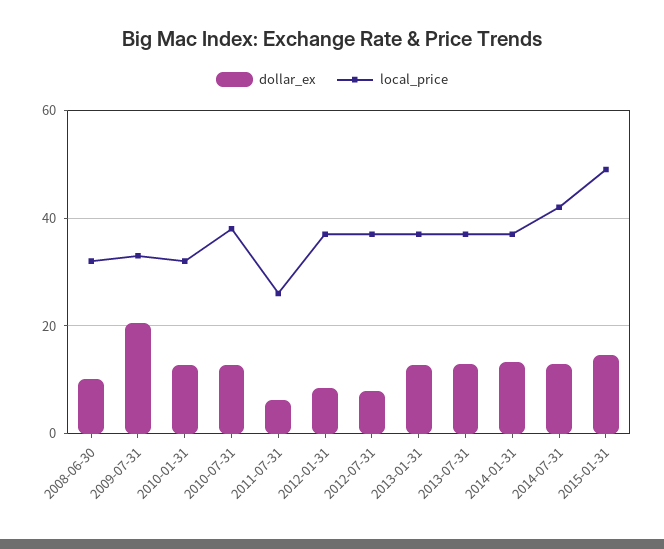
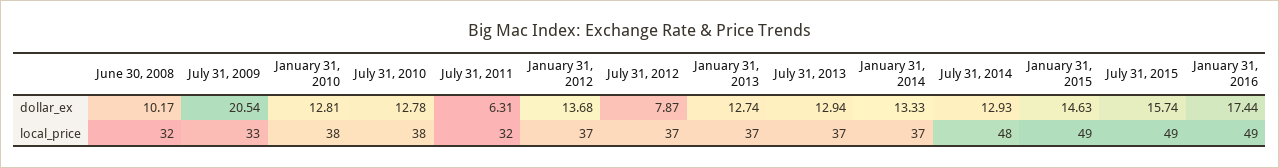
local_price, 2010-01-31: 32 -> 38
local_price, 2011-07-31: 26 -> 32
dollar_ex, 2012-01-31: 8 -> 13.68
local_price, 2014-07-31: 42 -> 48
dollar_ex, July 31, 2015: none -> 15.74
dollar_ex, January 31, 2016: none -> 17.44
local_price, July 31, 2015: none -> 49
local_price, January 31, 2016: none -> 49

